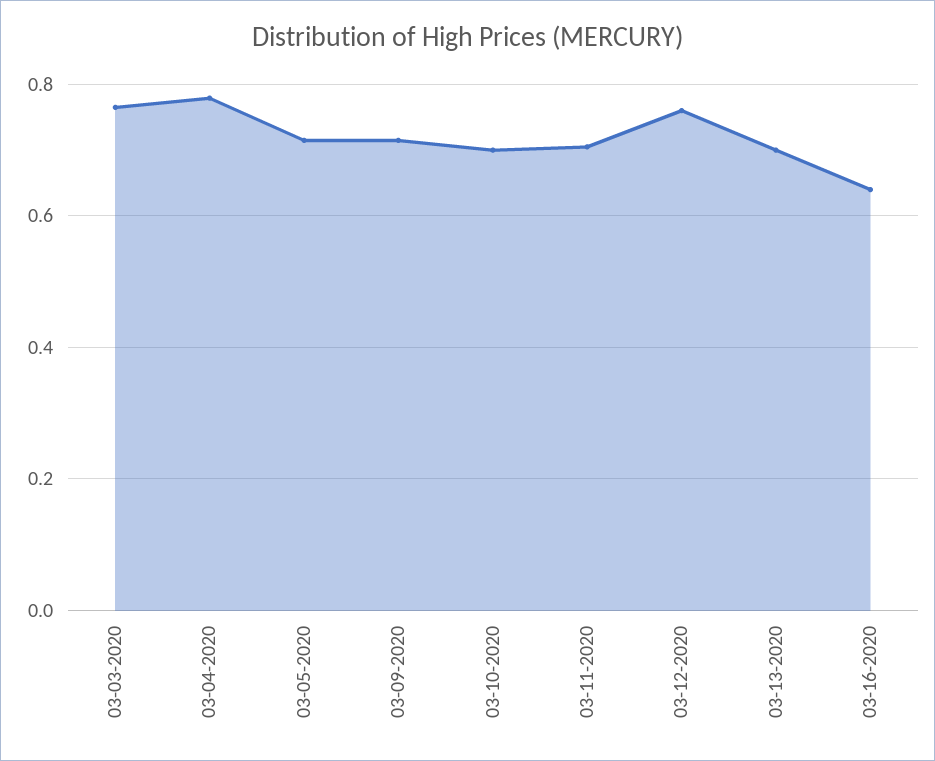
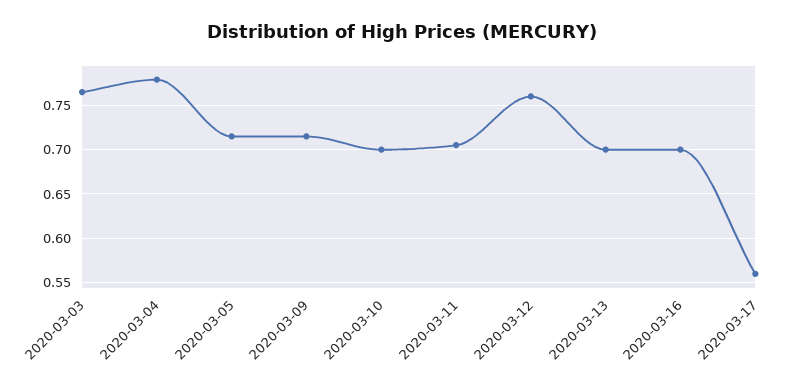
03-16-2020: 0.64 -> 0.7
2020-03-17: none -> 0.56

